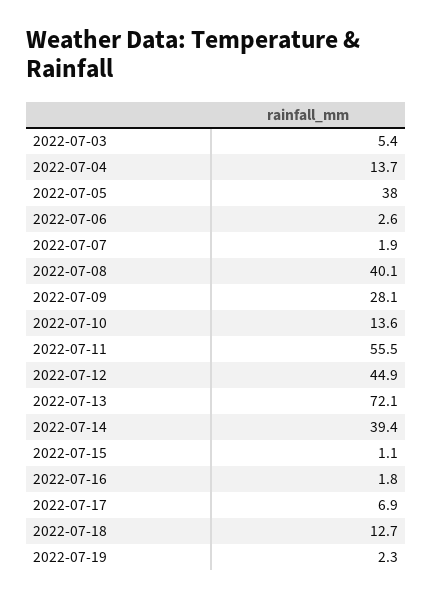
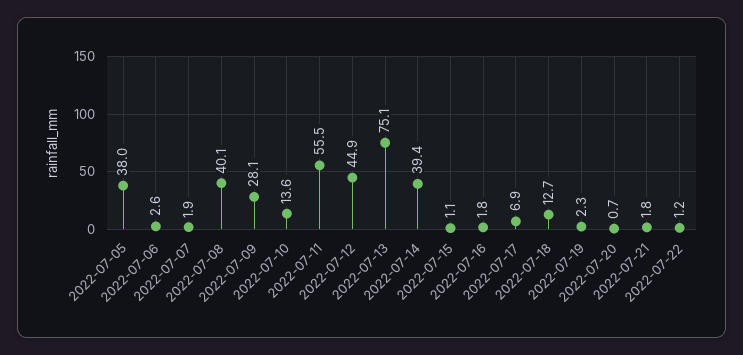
2022-07-03: 5.4 -> none
2022-07-04: 13.7 -> none
2022-07-13: 72.1 -> 75.1
2022-07-20: none -> 0.7
2022-07-21: none -> 1.8
2022-07-22: none -> 1.2

